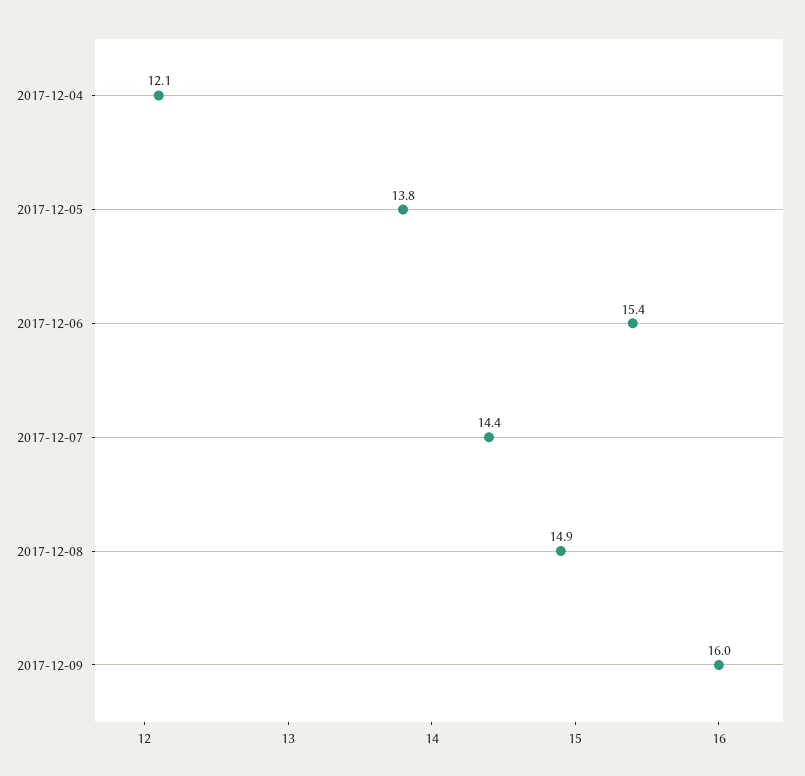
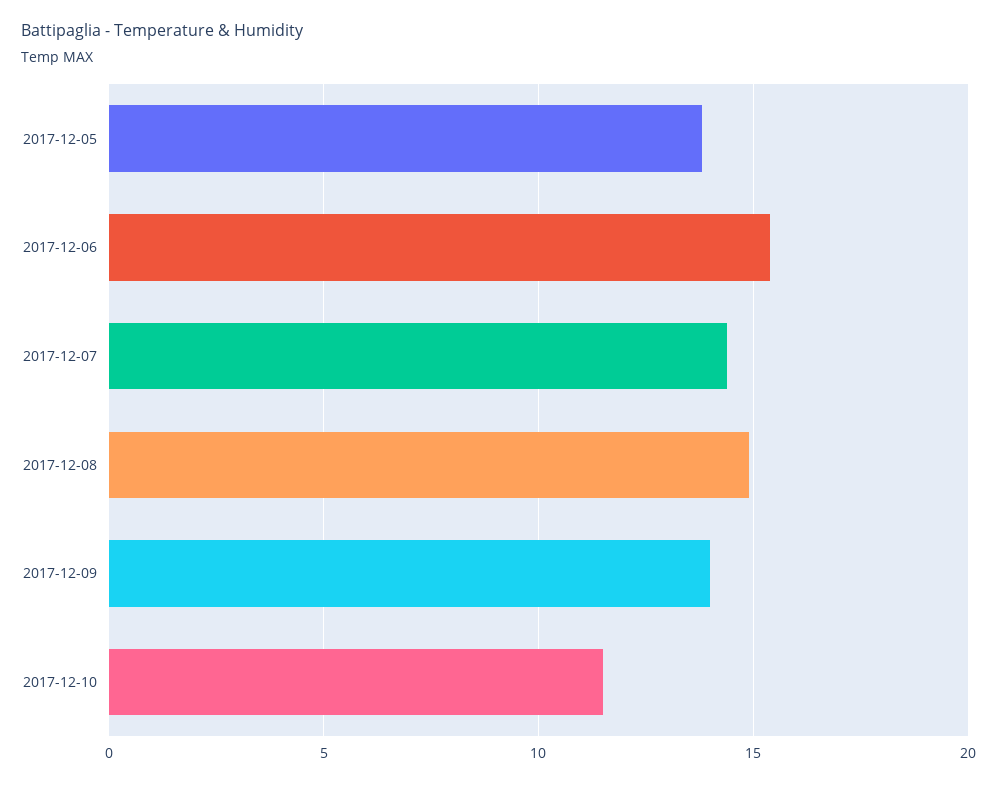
2017-12-04: 12.1 -> none
2017-12-09: 16 -> 14
2017-12-10: none -> 11.5

